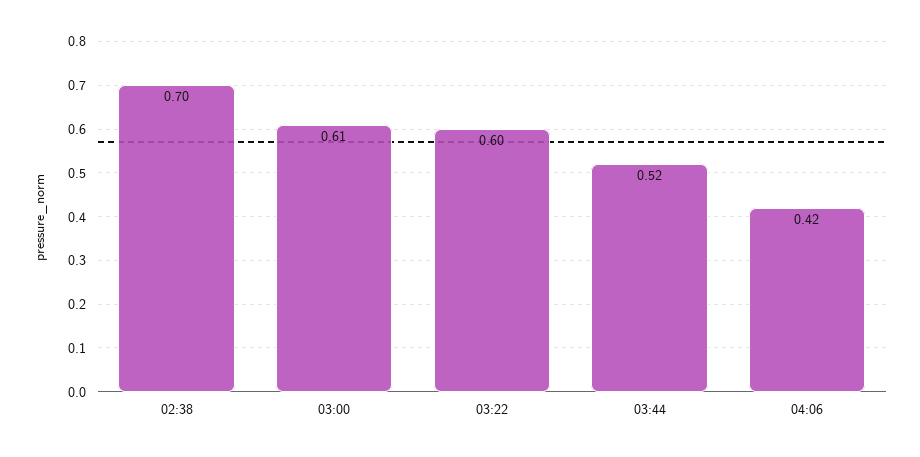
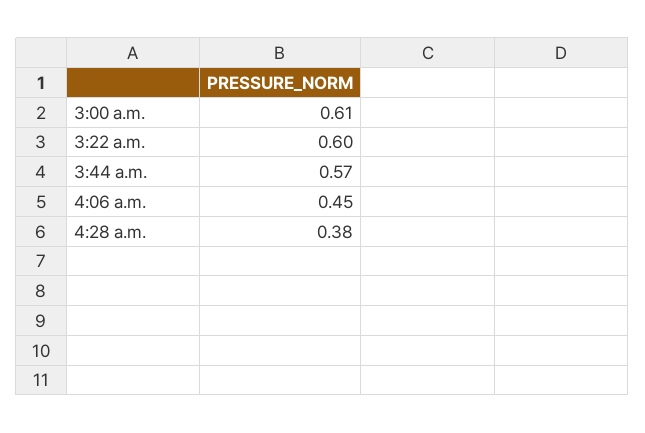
02:38: 0.7 -> none
03:44: 0.52 -> 0.57
04:06: 0.42 -> 0.45
4:28 a.m.: none -> 0.38

